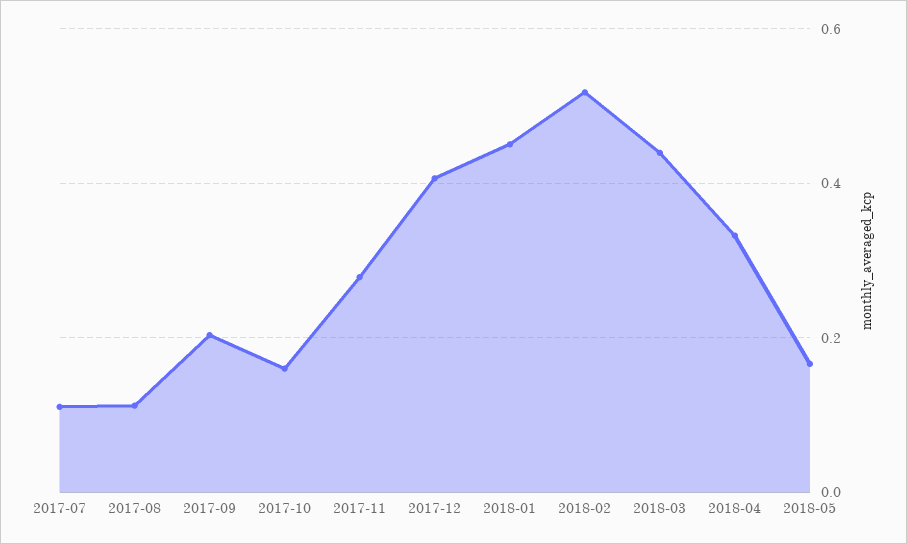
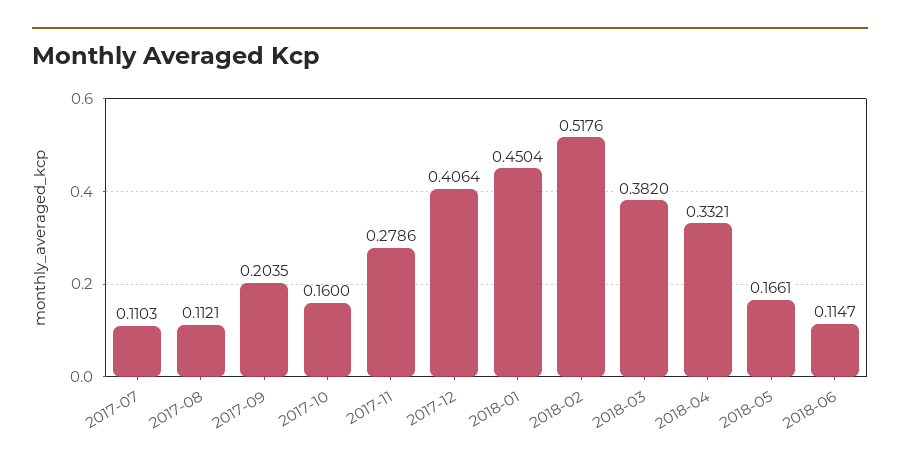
2018-03: 0.44 -> 0.382
2018-06: none -> 0.1147

